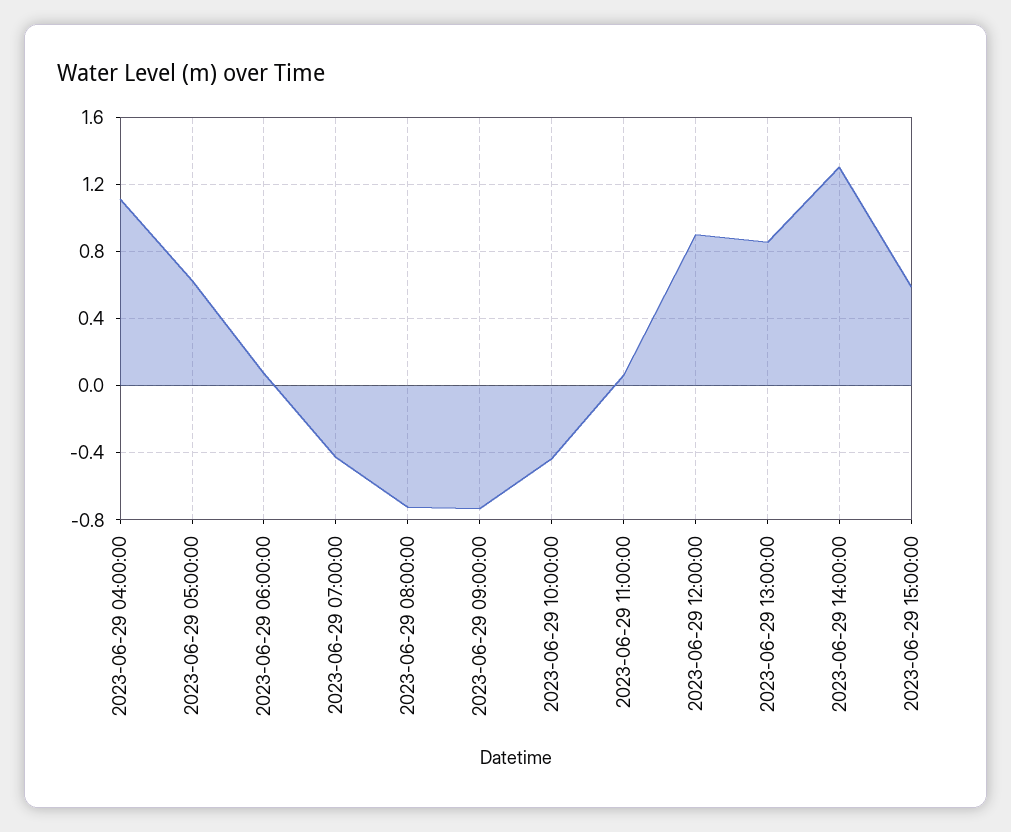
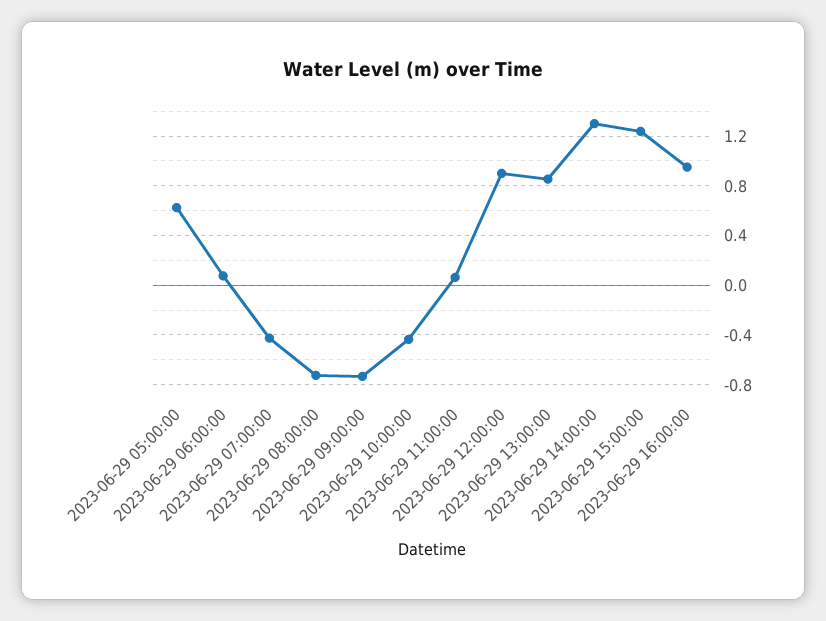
2023-06-29 04:00:00: 1.1 -> none
2023-06-29 15:00:00: 0.6 -> 1.25
2023-06-29 16:00:00: none -> 0.95

